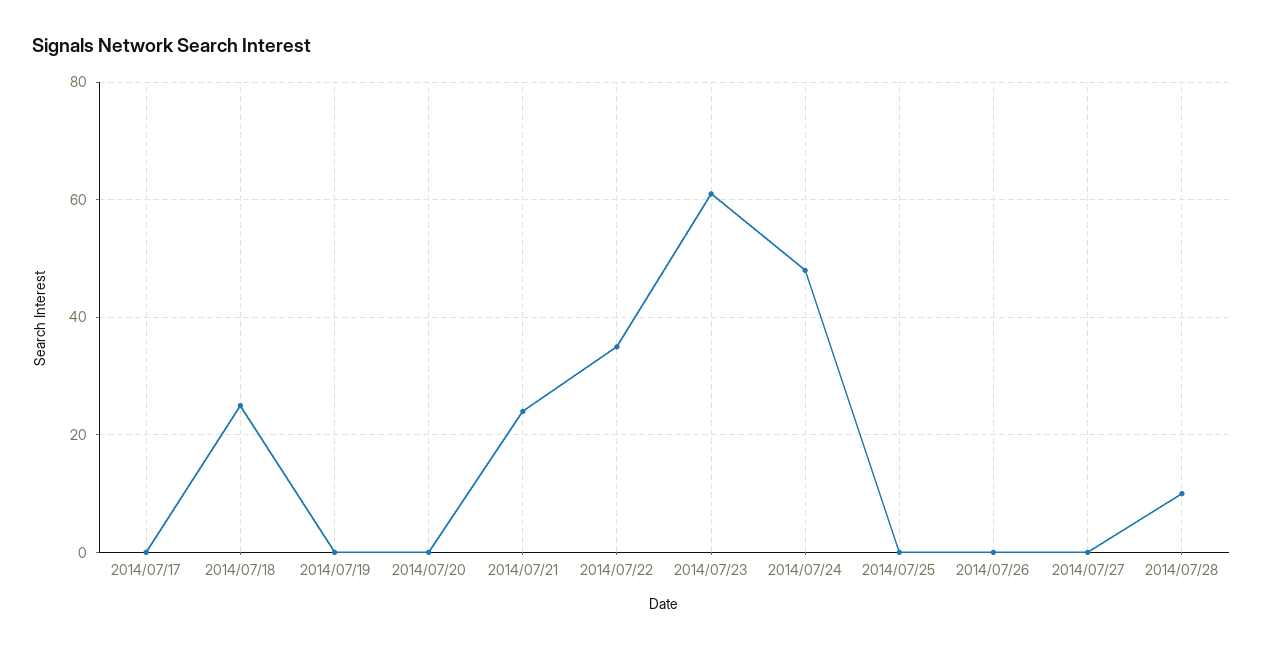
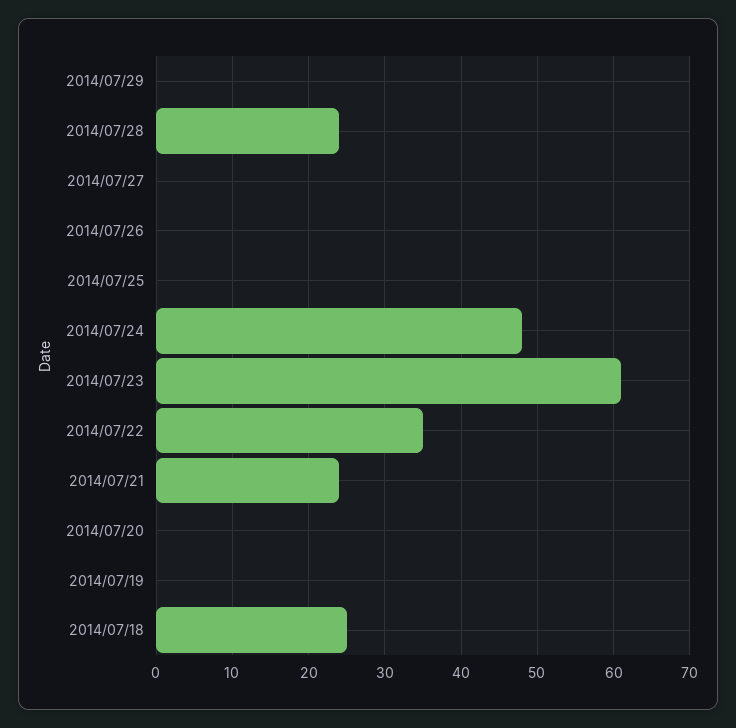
2014/07/17: 0 -> none
2014/07/28: 10 -> 24
2014/07/29: none -> 0

